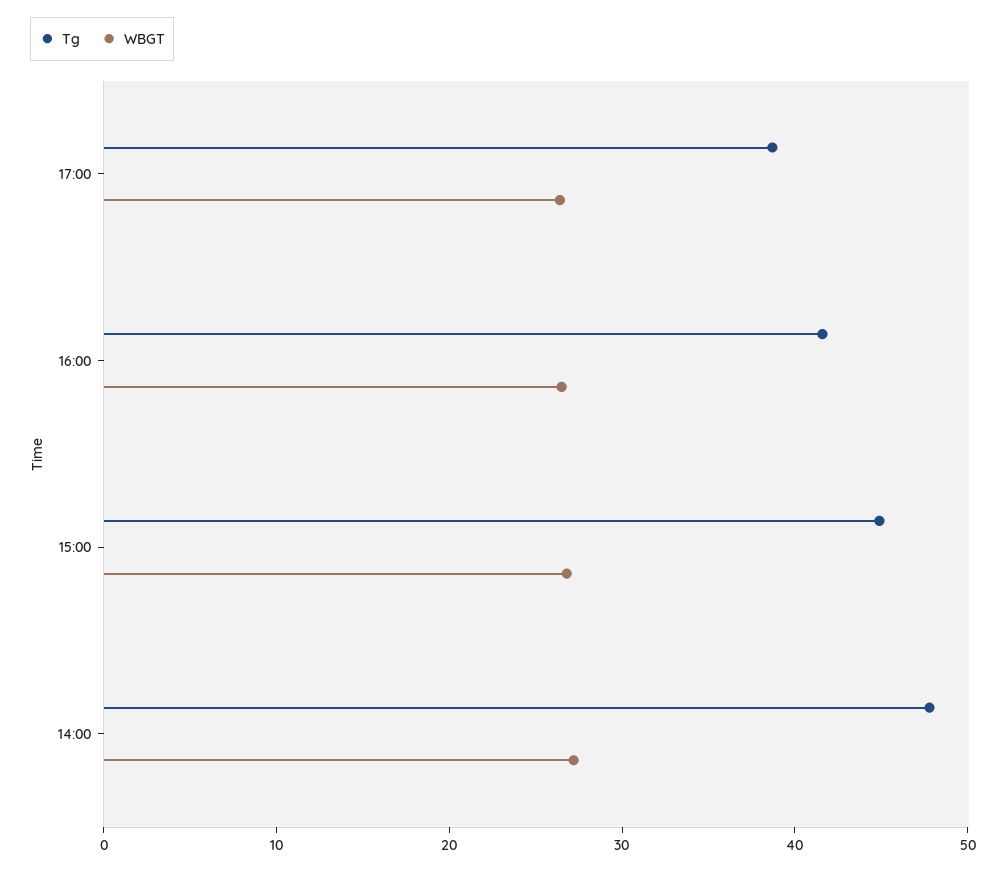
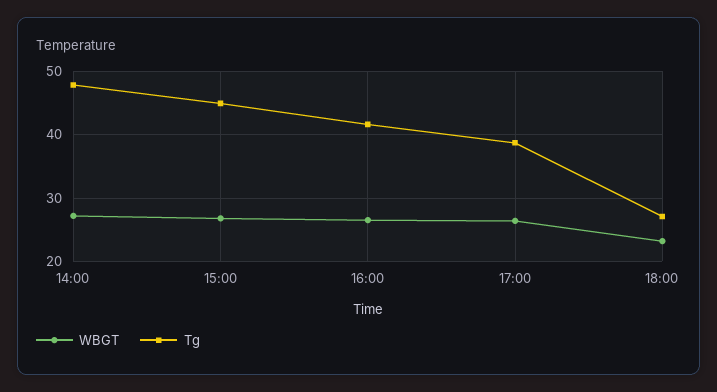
WBGT, 18:00: none -> 23
Tg, 18:00: none -> 27

